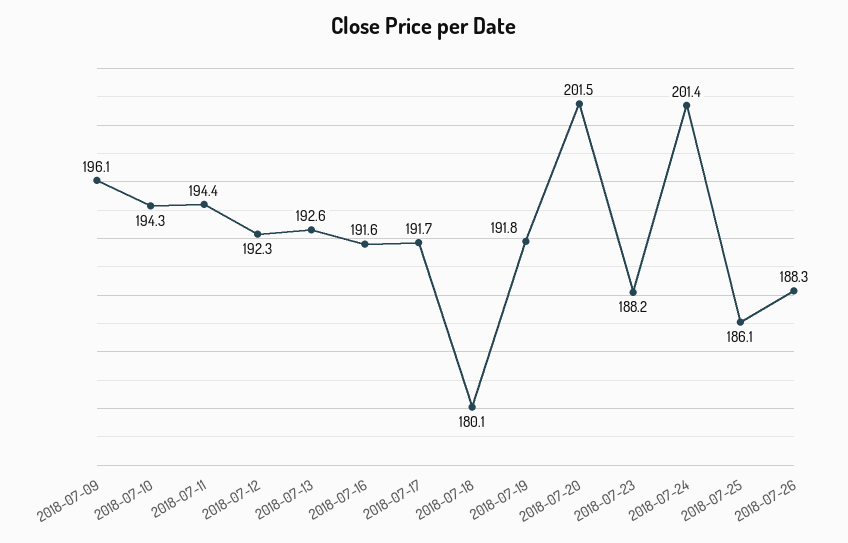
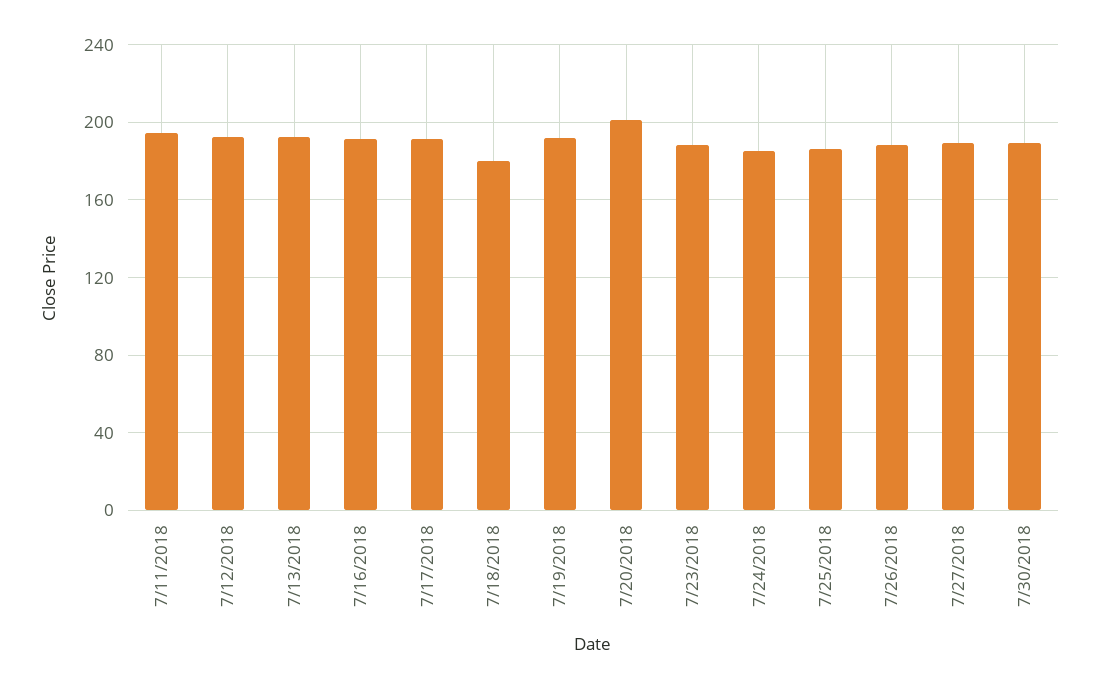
2018-07-09: 196.1 -> none
2018-07-10: 194.3 -> none
2018-07-24: 201.4 -> 185
7/27/2018: none -> 190
7/30/2018: none -> 190

